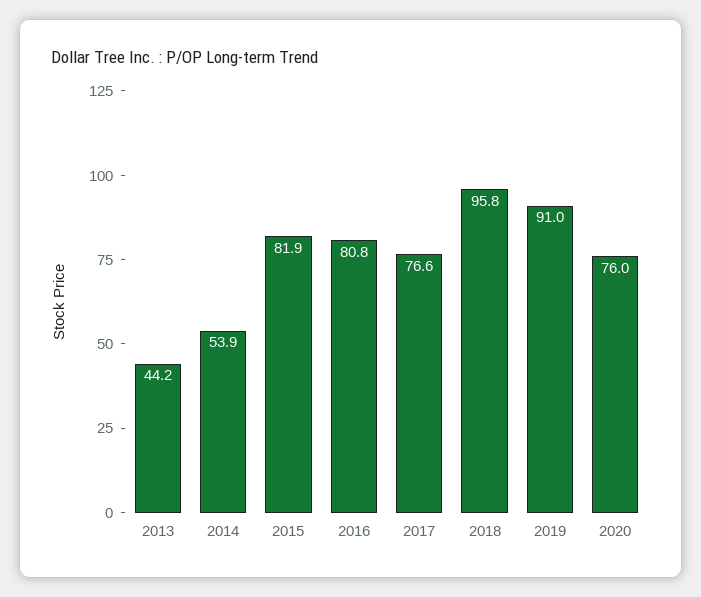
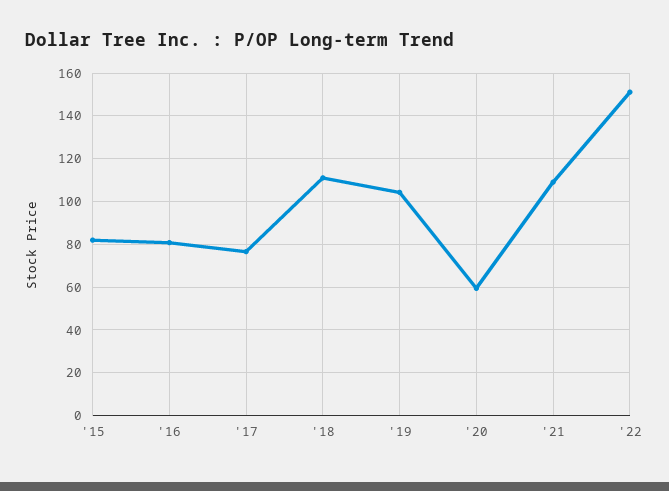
2013: 44.2 -> none
2014: 53.9 -> none
2018: 95.8 -> 110
2019: 91 -> 105
2020: 76 -> 60
'21: none -> 110
'22: none -> 150

